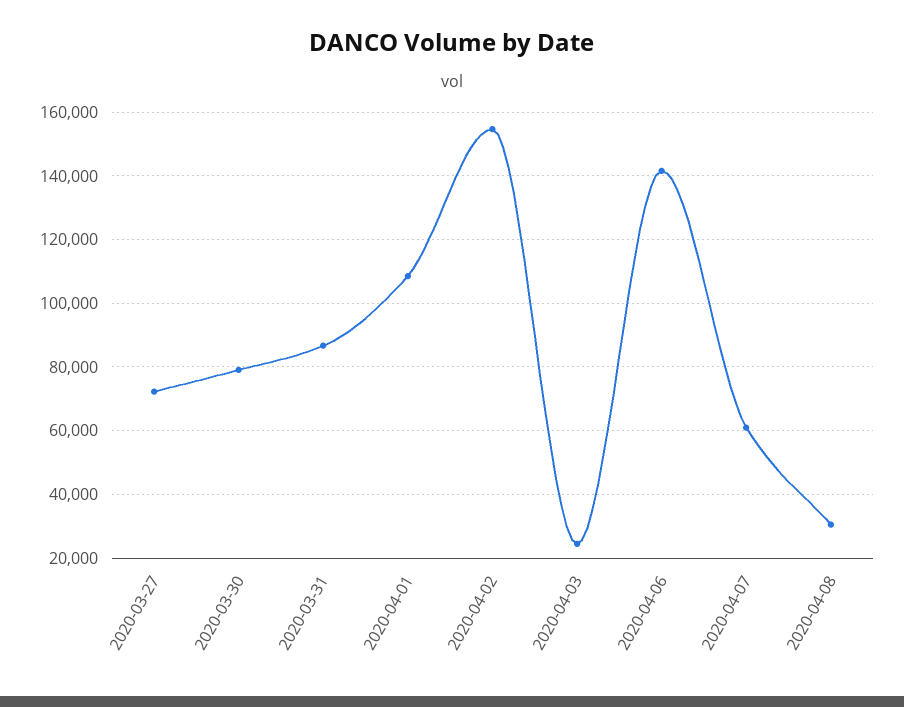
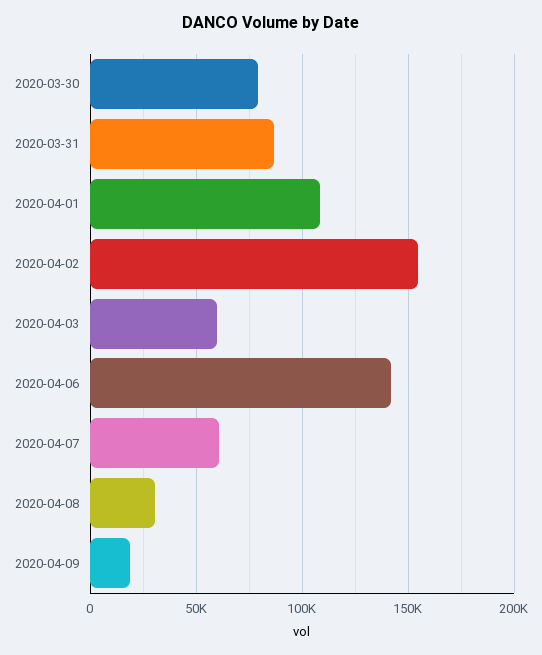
2020-03-27: 72000 -> none
2020-04-03: 24000 -> 60000
2020-04-09: none -> 20000

